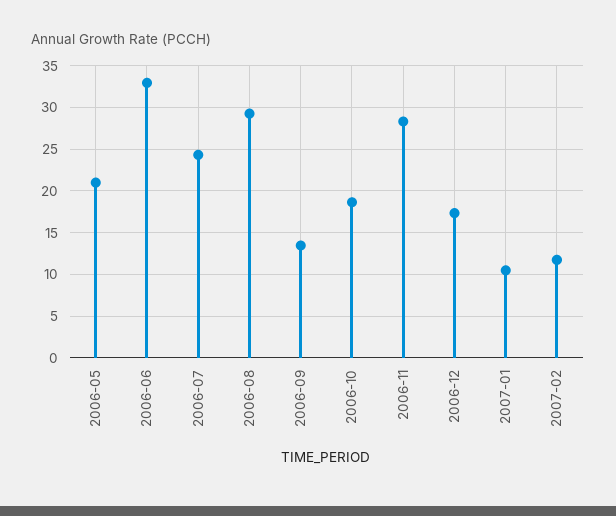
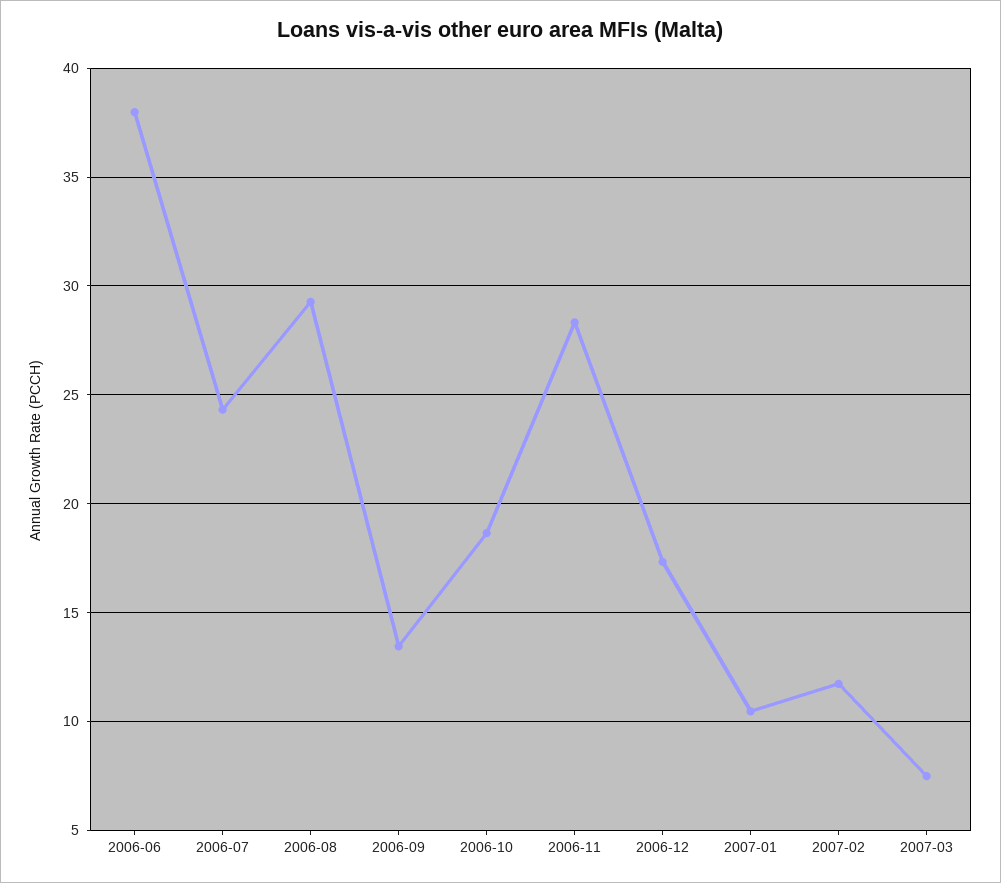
2006-05: 21 -> none
2006-06: 33 -> 38
2007-03: none -> 7.5

